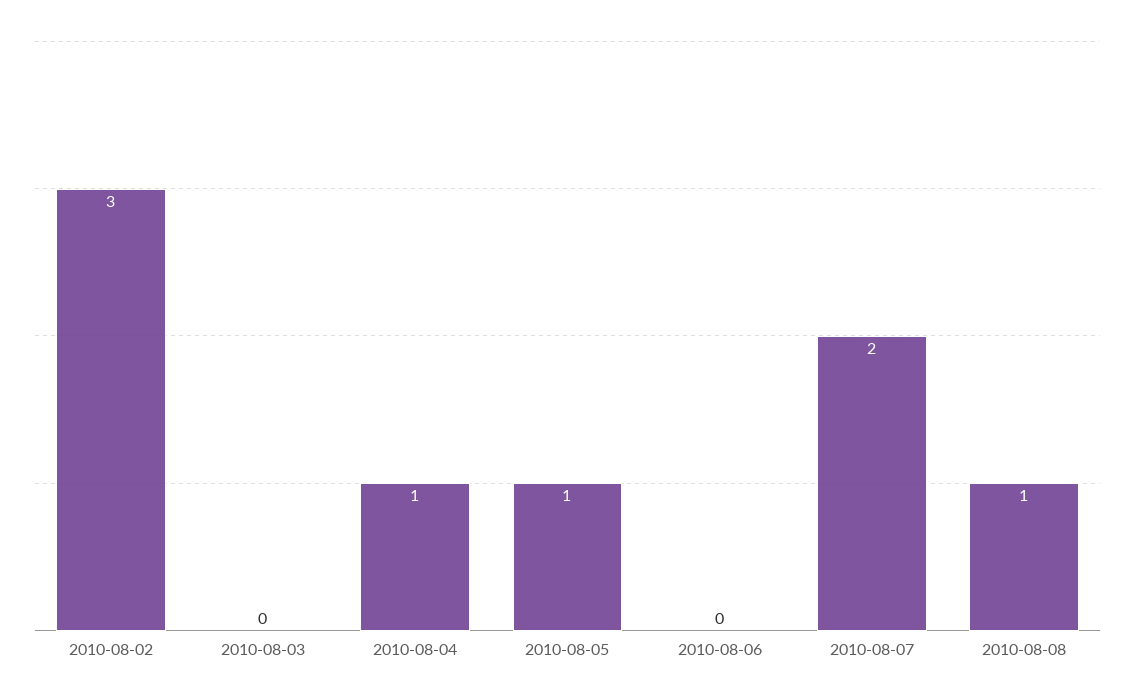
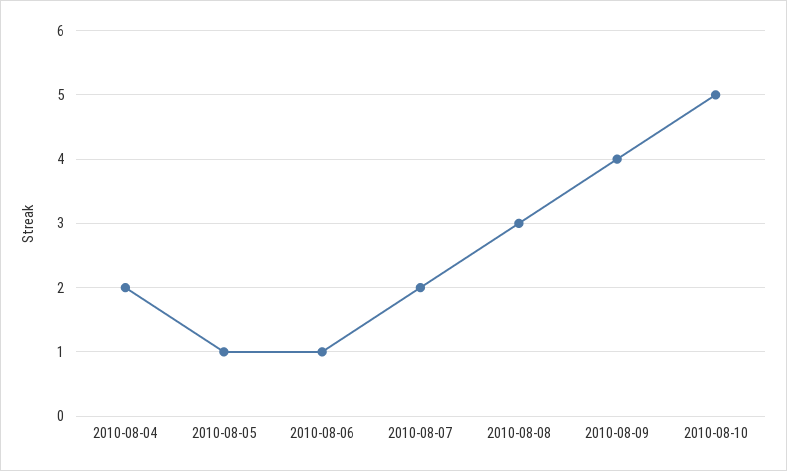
2010-08-02: 3 -> none
2010-08-03: 0 -> none
2010-08-04: 1 -> 2
2010-08-06: 0 -> 1
2010-08-08: 1 -> 3
2010-08-09: none -> 4
2010-08-10: none -> 5

